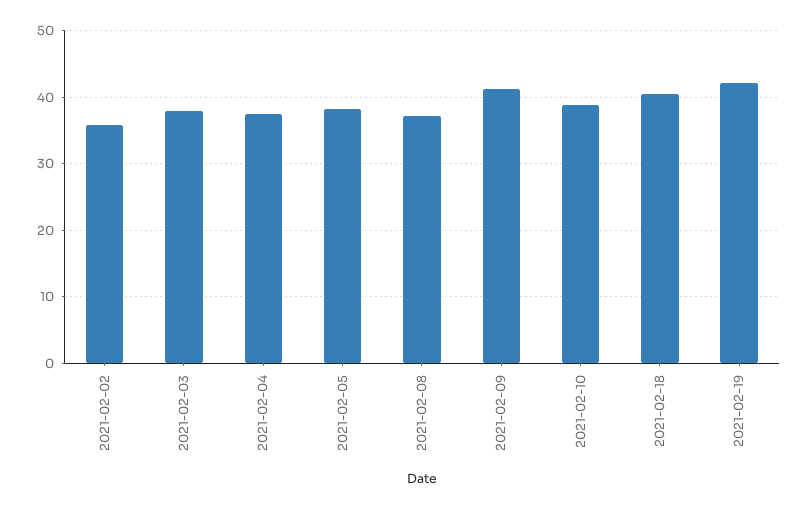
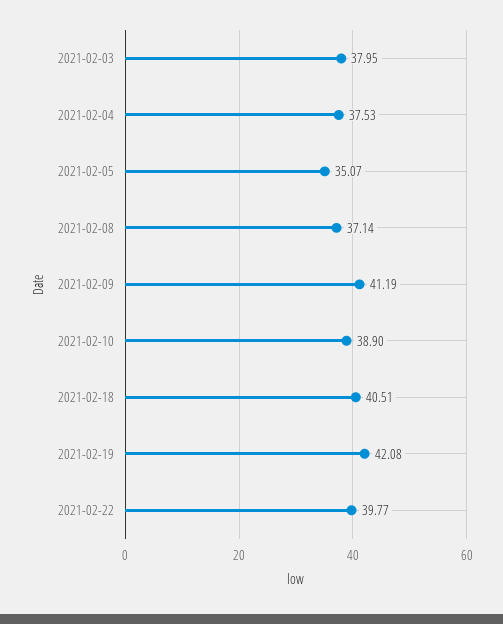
2021-02-02: 36 -> none
2021-02-05: 38 -> 35.07
2021-02-22: none -> 39.77

